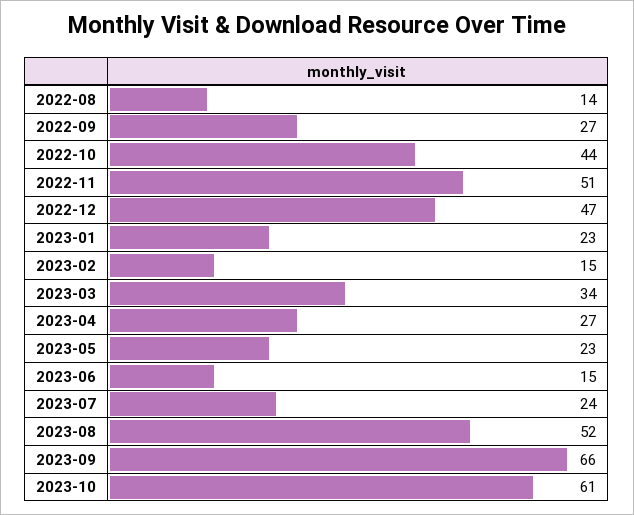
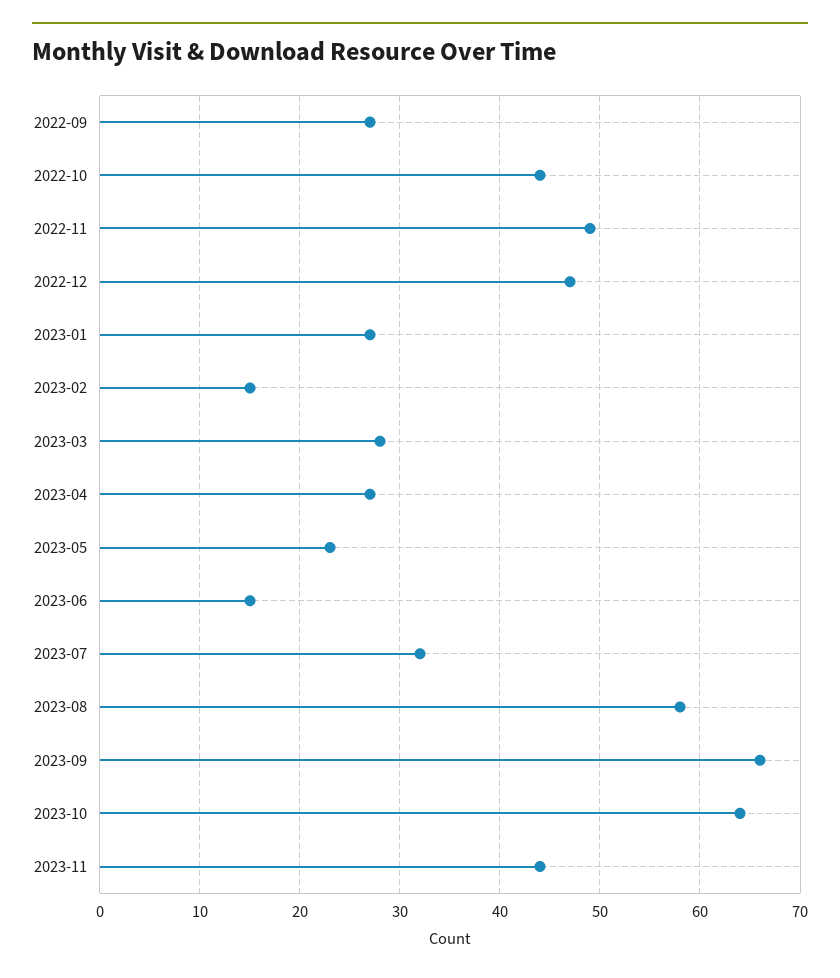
2022-08: 14 -> none
2022-11: 51 -> 49
2023-01: 23 -> 27
2023-03: 34 -> 28
2023-07: 24 -> 32
2023-08: 52 -> 58
2023-10: 61 -> 64
2023-11: none -> 44

